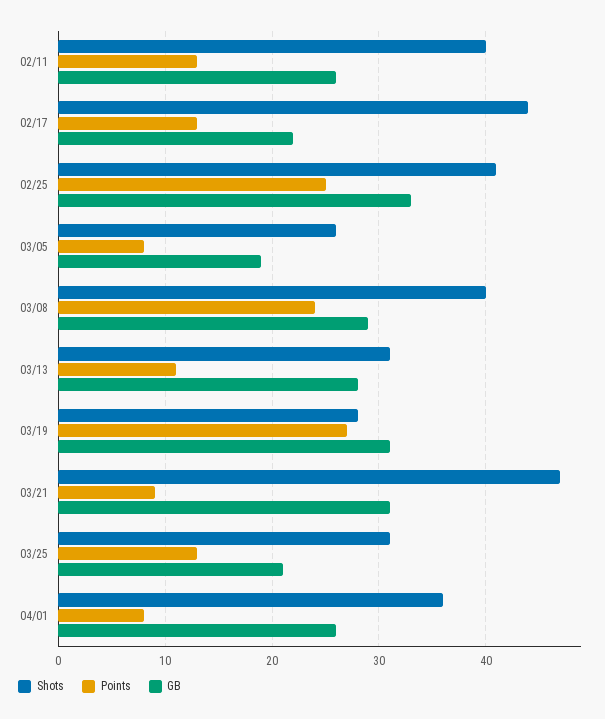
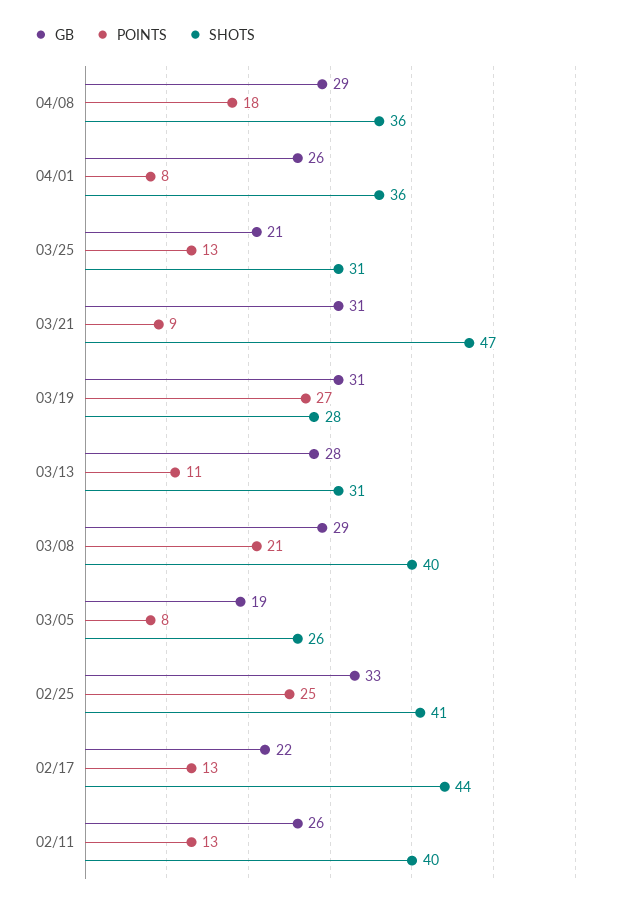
Points, 03/08: 24 -> 21
GB, 04/08: none -> 29
Points, 04/08: none -> 18
Shots, 04/08: none -> 36

